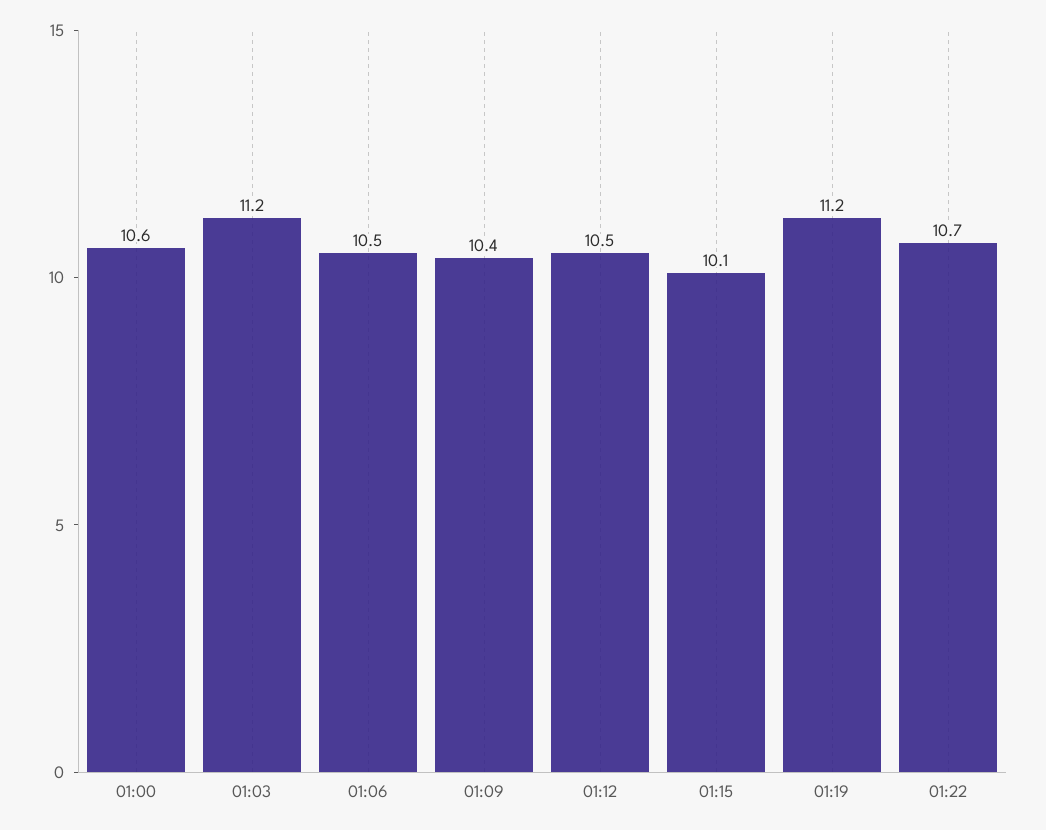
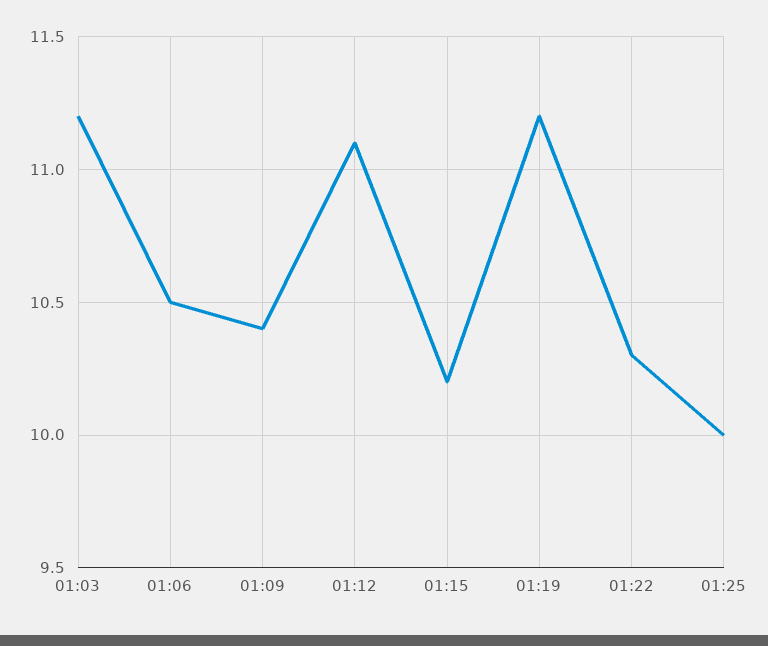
01:00: 10.6 -> none
01:12: 10.5 -> 11.1
01:15: 10.1 -> 10.2
01:22: 10.7 -> 10.3
01:25: none -> 10

